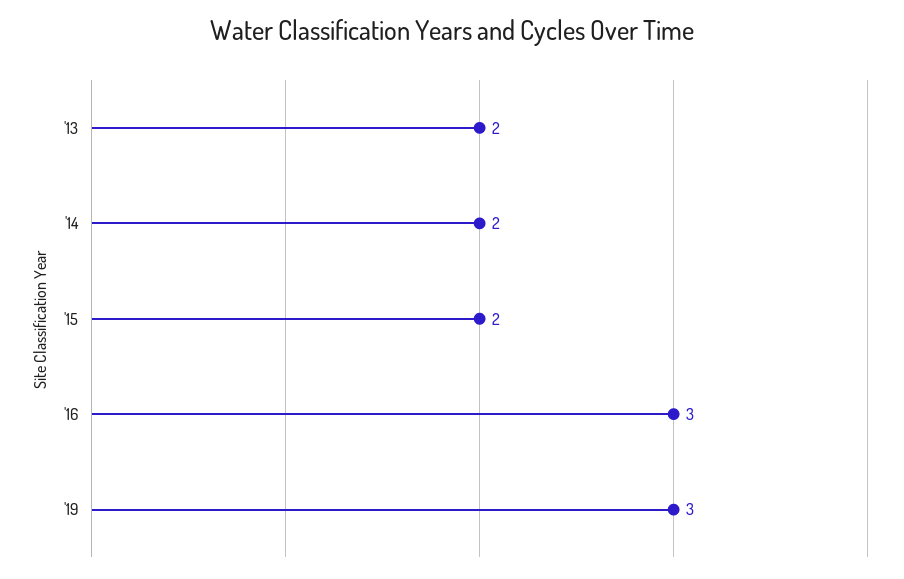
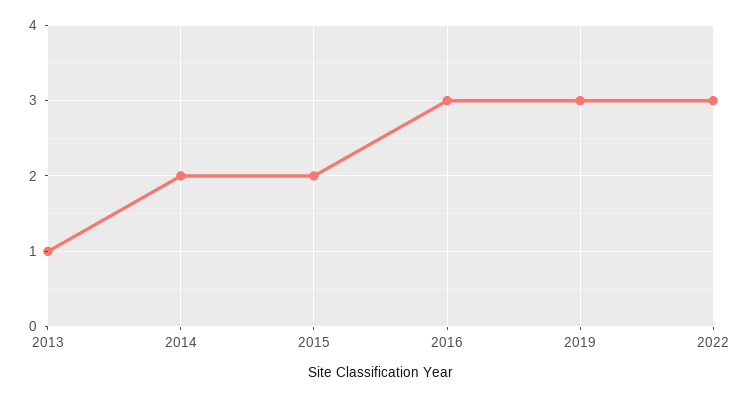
'13: 2 -> 1
2022: none -> 3

